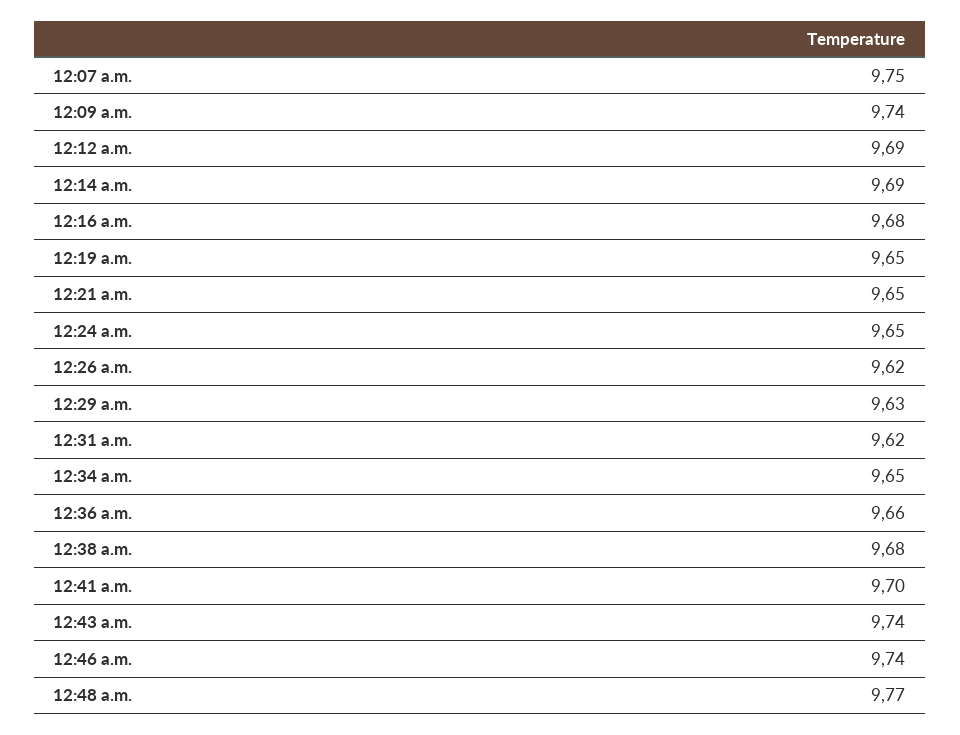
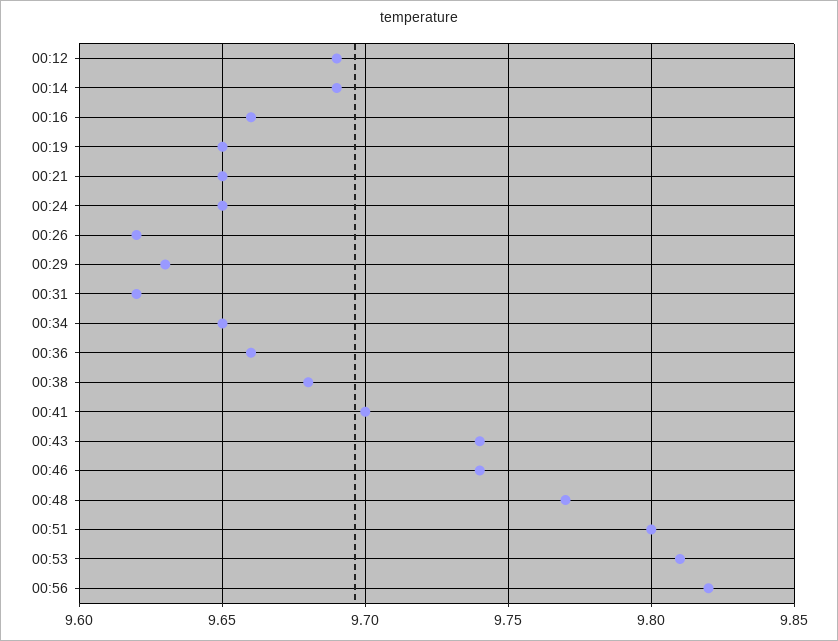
12:07 a.m.: 9.75 -> none
12:09 a.m.: 9.74 -> none
12:16 a.m.: 9.68 -> 9.66
00:51: none -> 9.8
00:53: none -> 9.81
00:56: none -> 9.82

